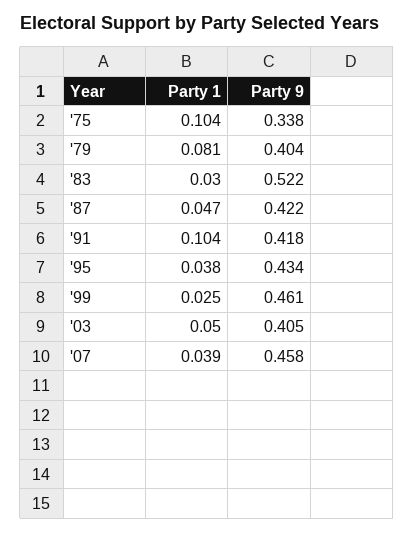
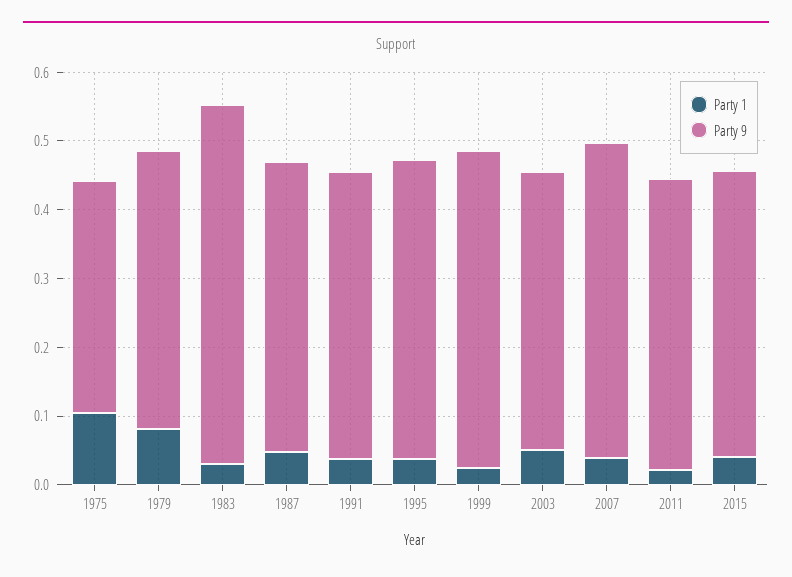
Party 1, '91: 0.104 -> 0.04
Party 1, 2011: none -> 0.02
Party 9, 2011: none -> 0.42
Party 1, 2015: none -> 0.04
Party 9, 2015: none -> 0.42

